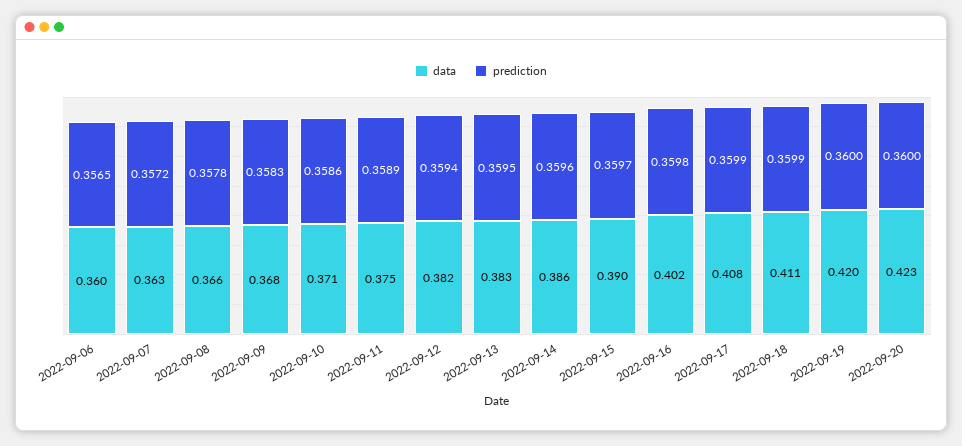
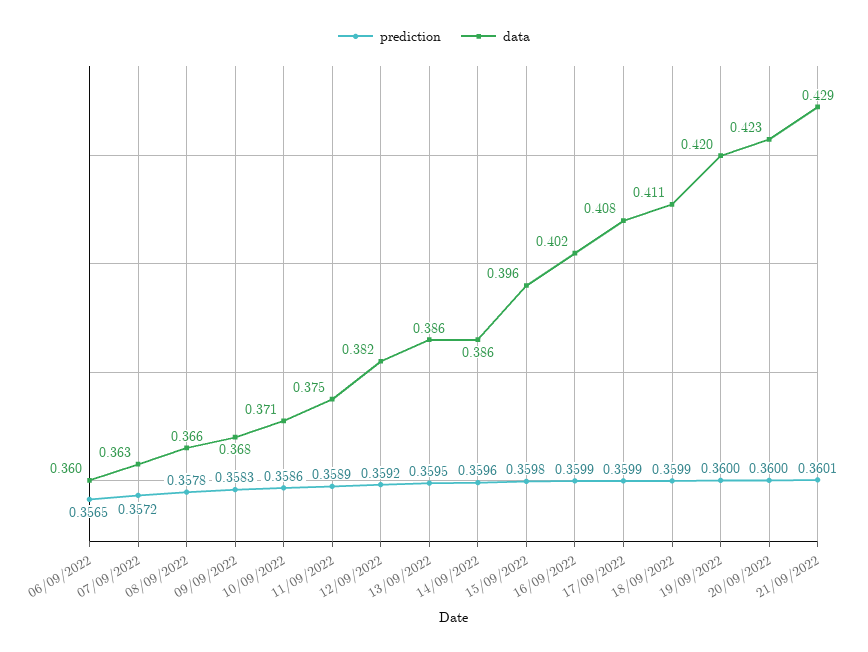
prediction, 2022-09-12: 0.3594 -> 0.3592
data, 2022-09-13: 0.383 -> 0.386
data, 2022-09-15: 0.39 -> 0.396
prediction, 2022-09-15: 0.3597 -> 0.3598
prediction, 2022-09-16: 0.3598 -> 0.3599
prediction, 21/09/2022: none -> 0.3601
data, 21/09/2022: none -> 0.429

